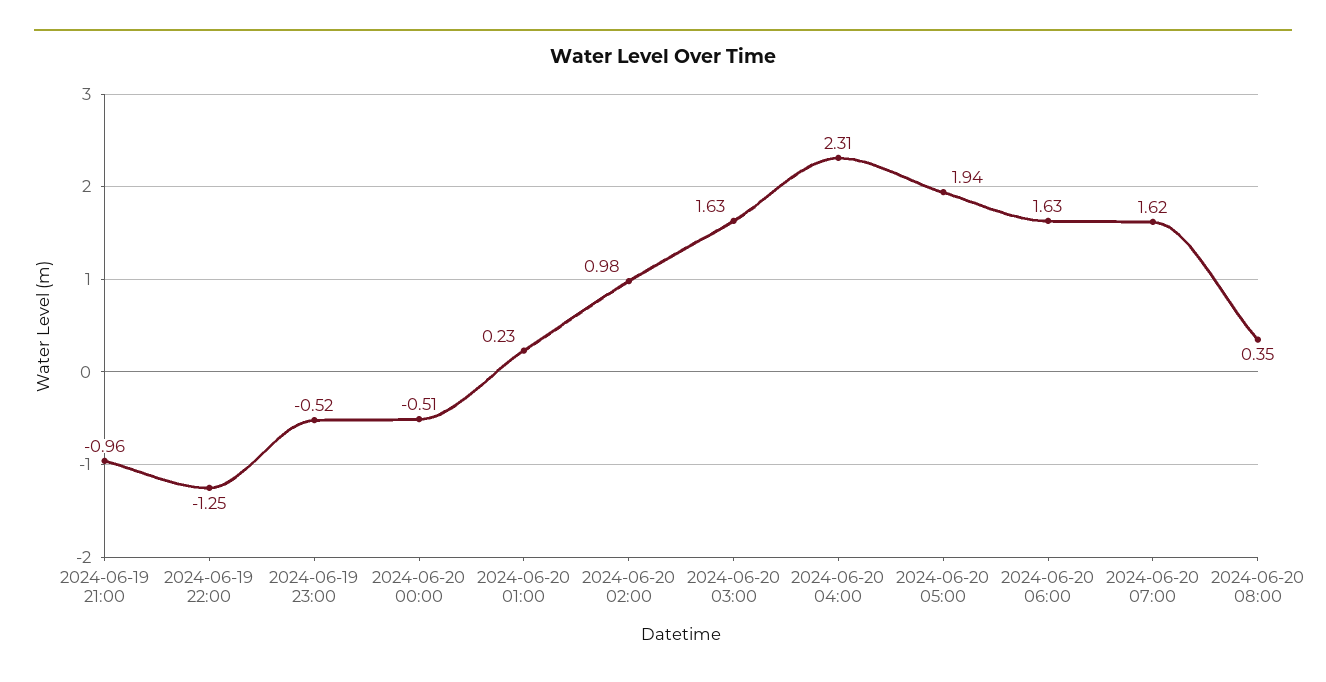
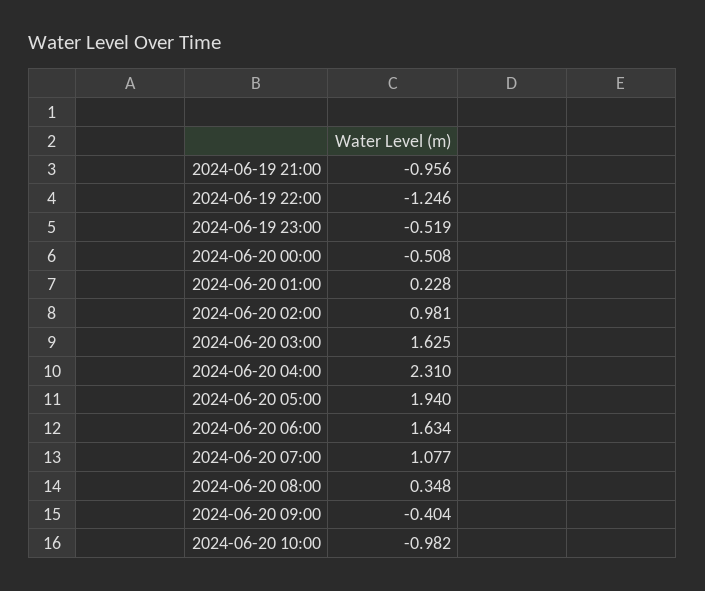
2024-06-20 07:00: 1.62 -> 1.077
2024-06-20 09:00: none -> -0.404
2024-06-20 10:00: none -> -0.982

